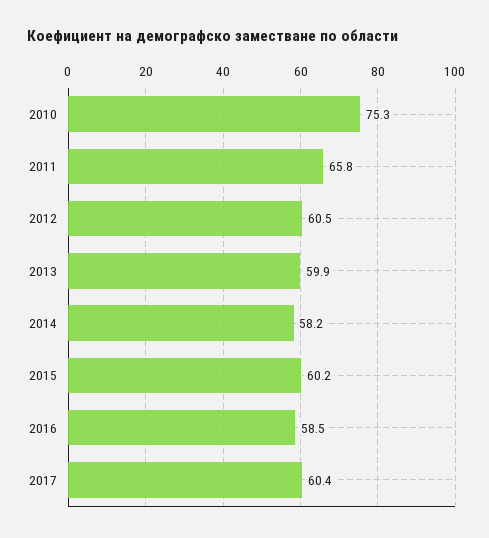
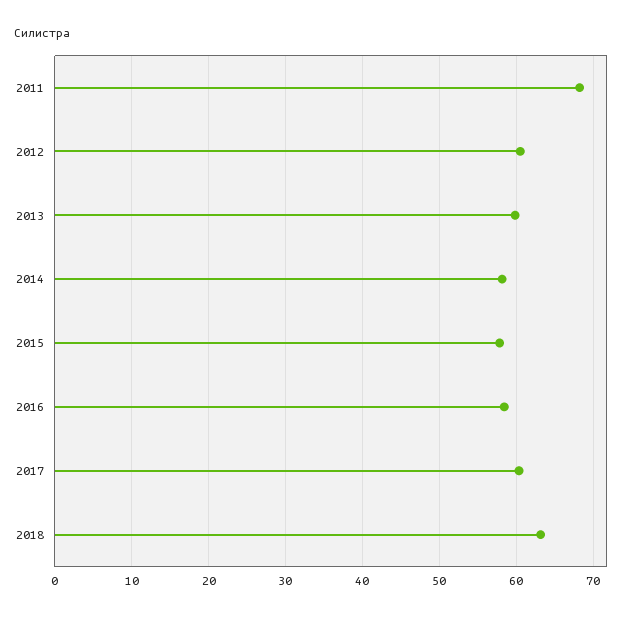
2010: 75.3 -> none
2011: 65.8 -> 68
2015: 60.2 -> 58
2018: none -> 63

